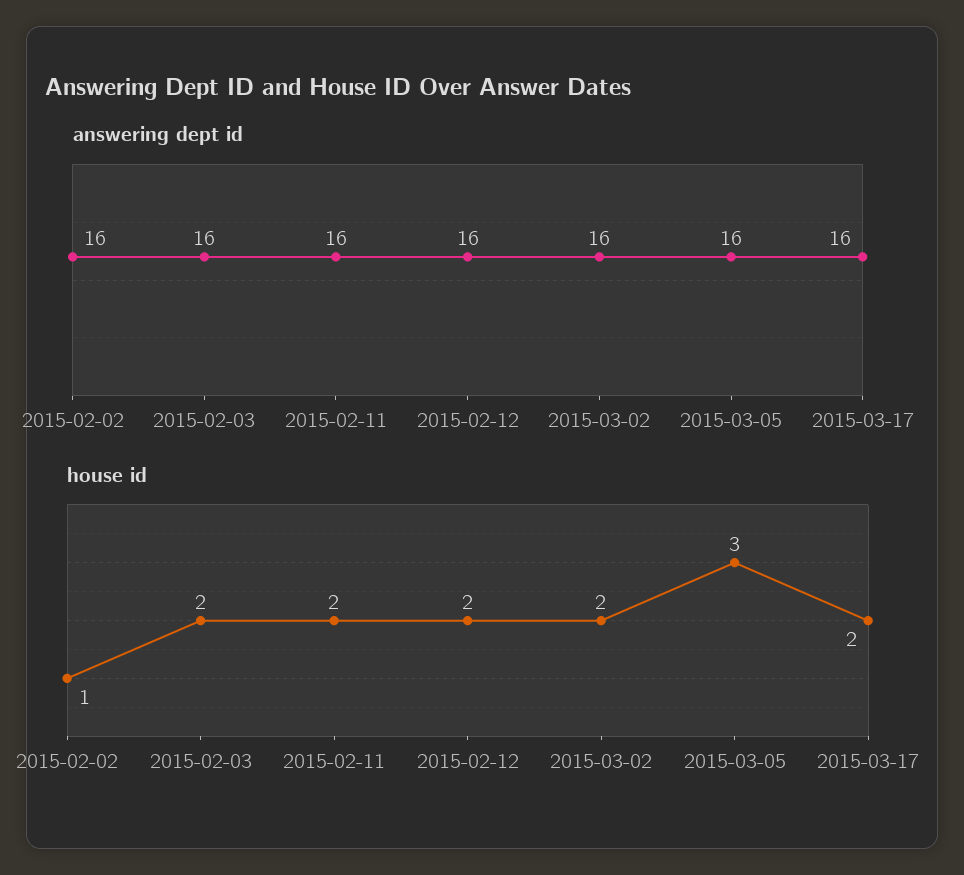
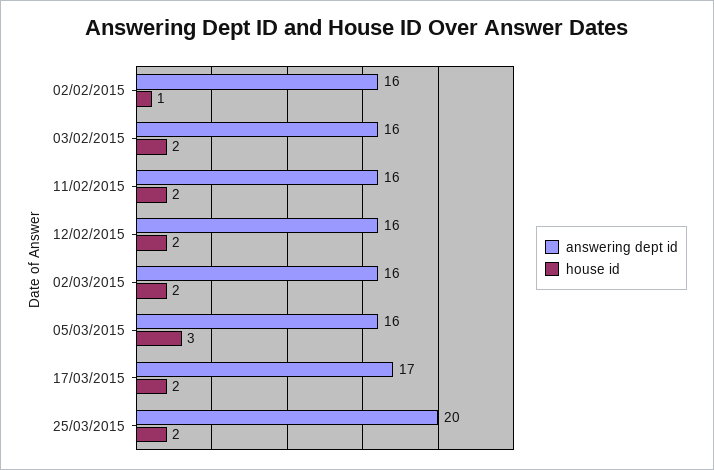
answering dept id, 2015-03-17: 16 -> 17
answering dept id, 25/03/2015: none -> 20
house id, 25/03/2015: none -> 2

